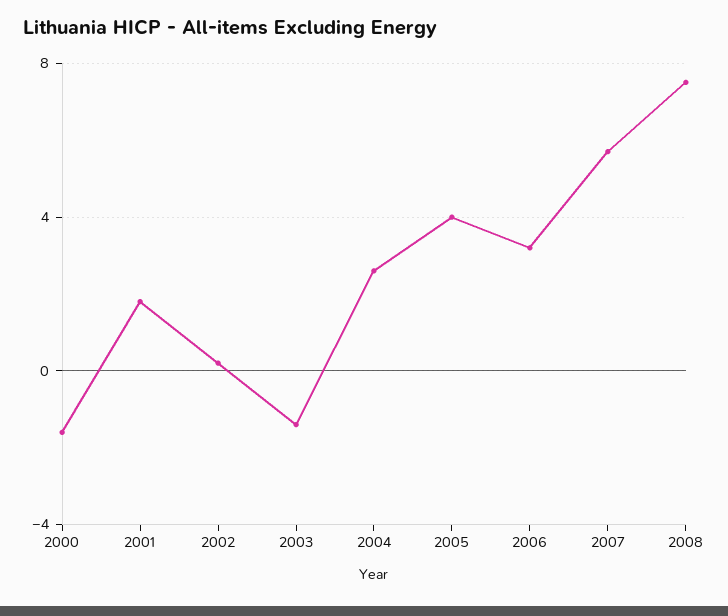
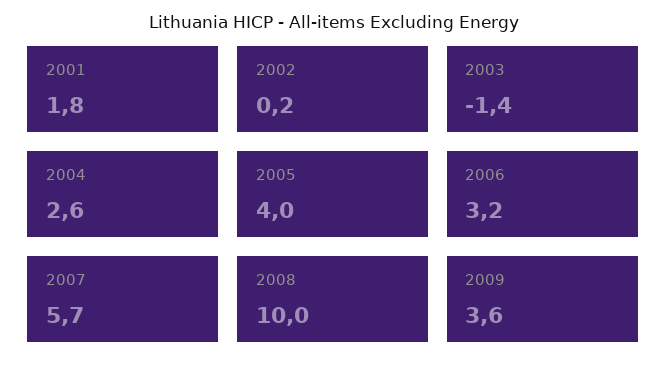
2000: -1.5 -> none
2008: 7.5 -> 10
2009: none -> 3.6

